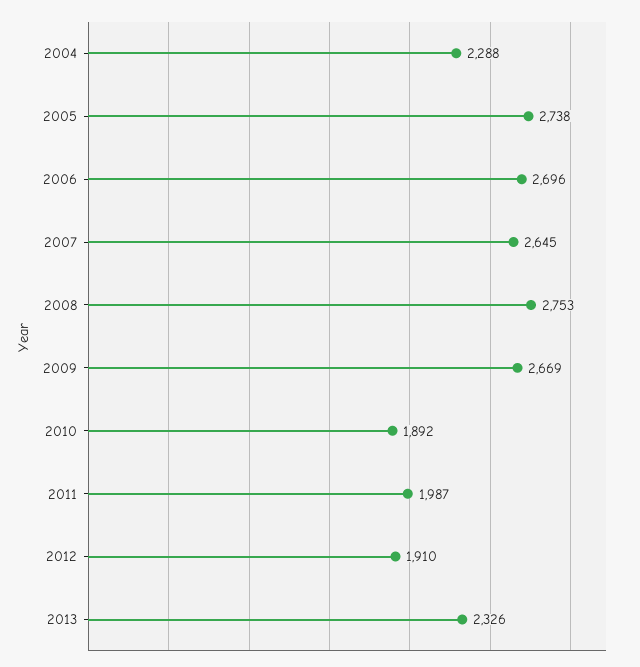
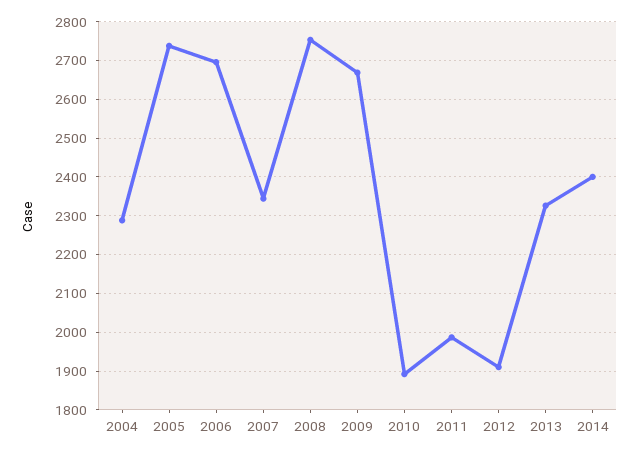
2007: 2645 -> 2340
2014: none -> 2400

